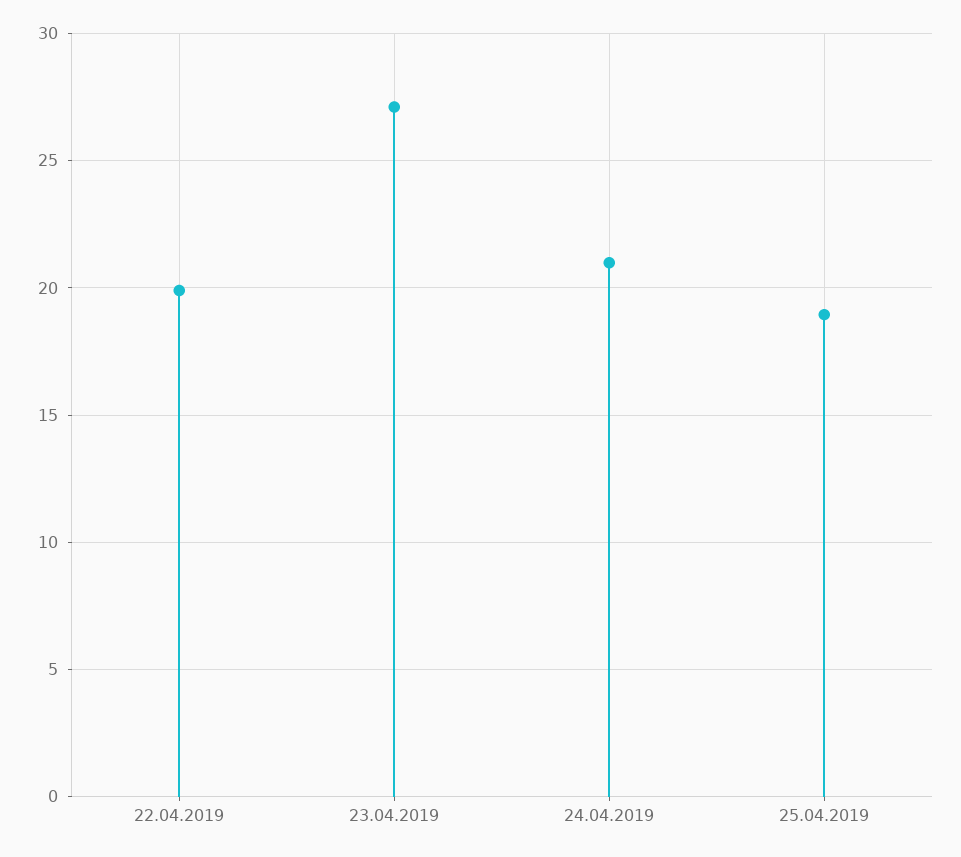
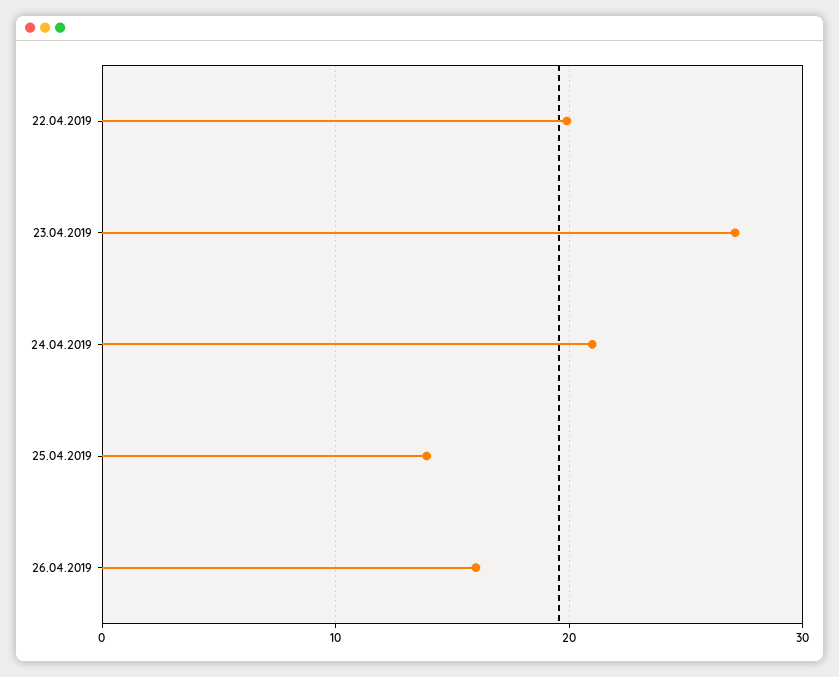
25.04.2019: 19 -> 14
26.04.2019: none -> 16

